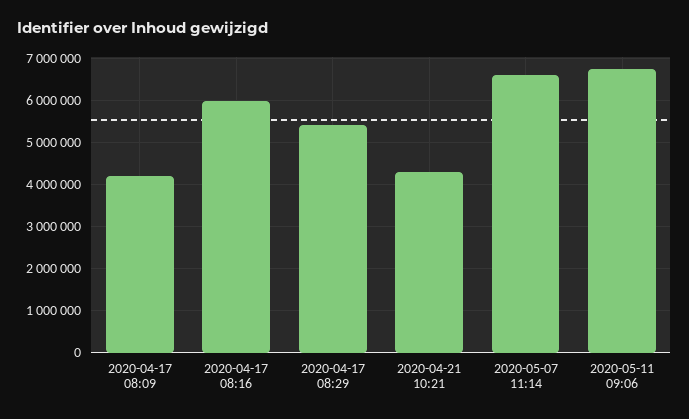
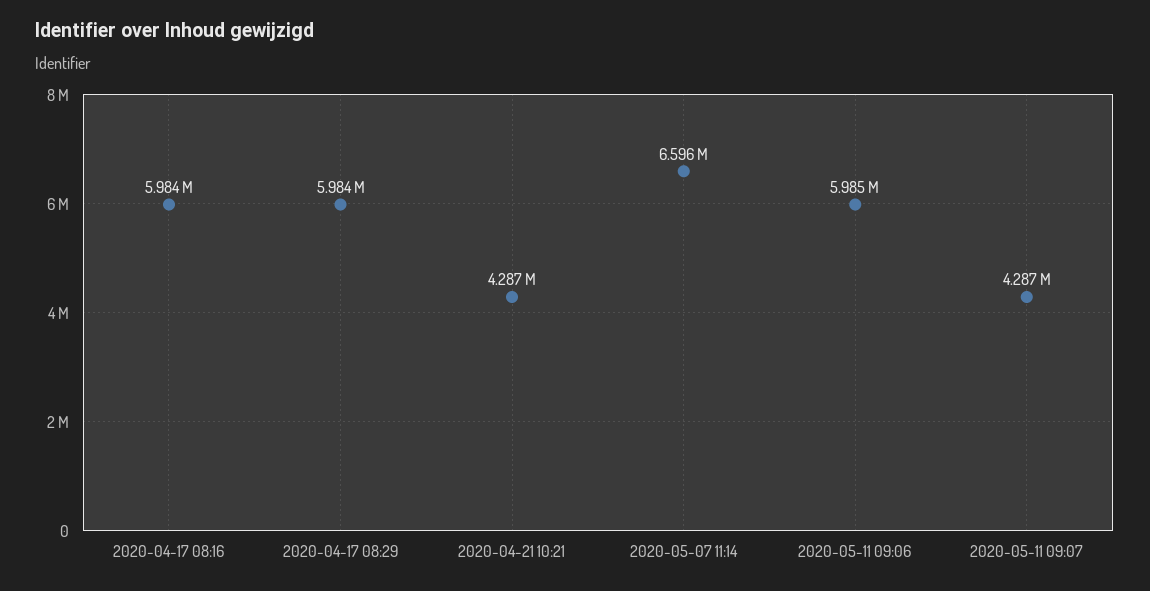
2020-04-17 08:09: 4200000 -> none
2020-04-17 08:29: 5400000 -> 5984000
2020-05-11 09:06: 6800000 -> 5985000
2020-05-11 09:07: none -> 4287000

